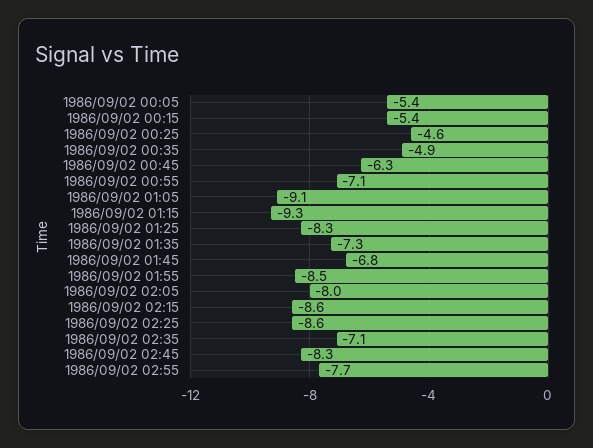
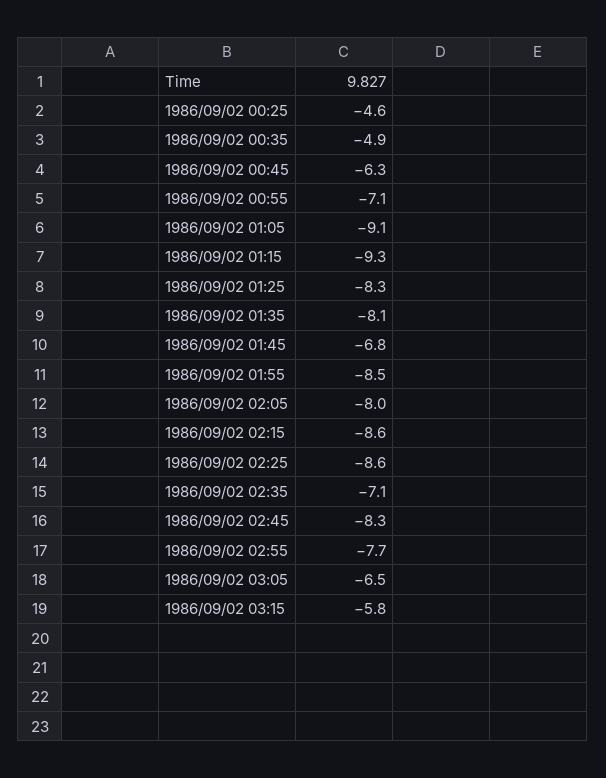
1986/09/02 00:05: -5.4 -> none
1986/09/02 00:15: -5.4 -> none
1986/09/02 01:35: -7.3 -> -8.1
1986/09/02 03:05: none -> -6.5
1986/09/02 03:15: none -> -5.8

